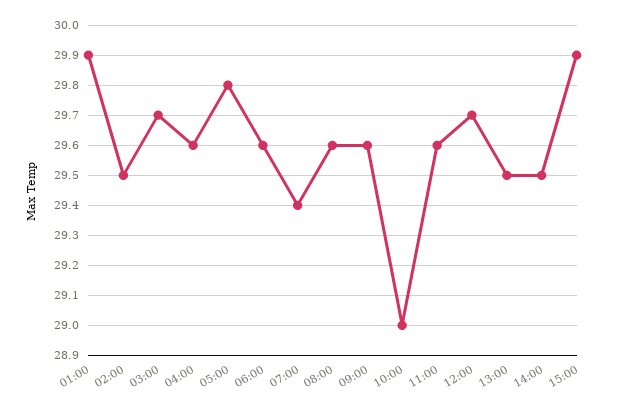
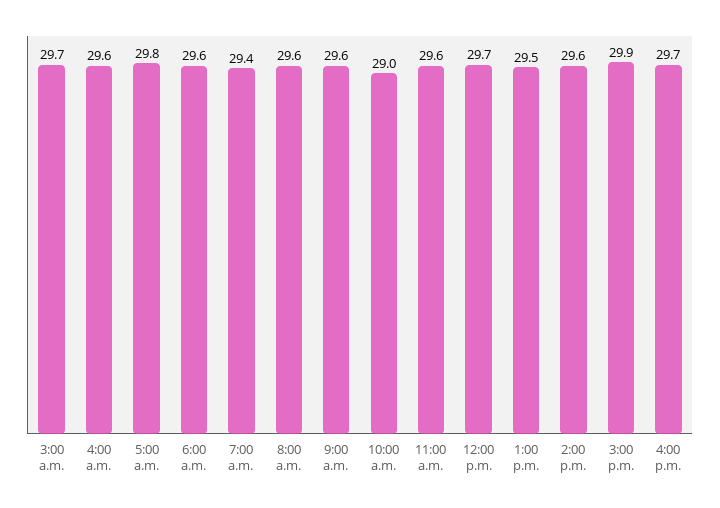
01:00: 29.9 -> none
02:00: 29.5 -> none
14:00: 29.5 -> 29.6
4:00 p.m.: none -> 29.7

